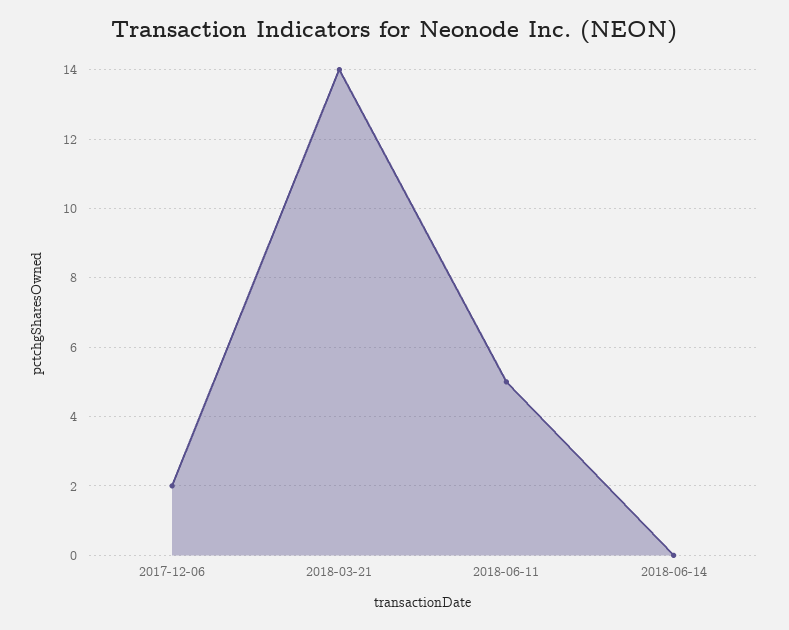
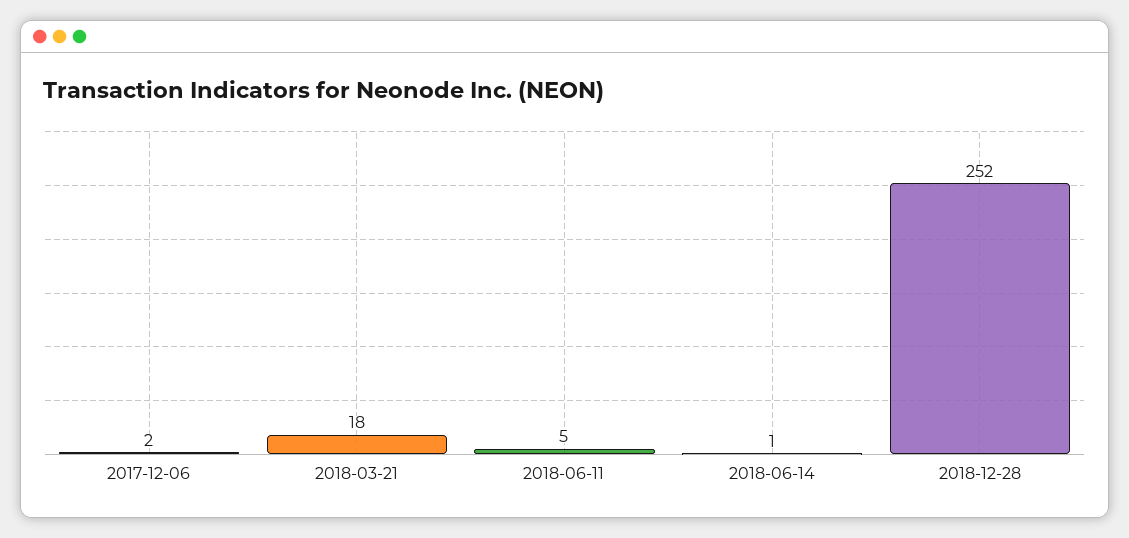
2018-03-21: 14 -> 18
2018-06-14: 0 -> 1
2018-12-28: none -> 252

